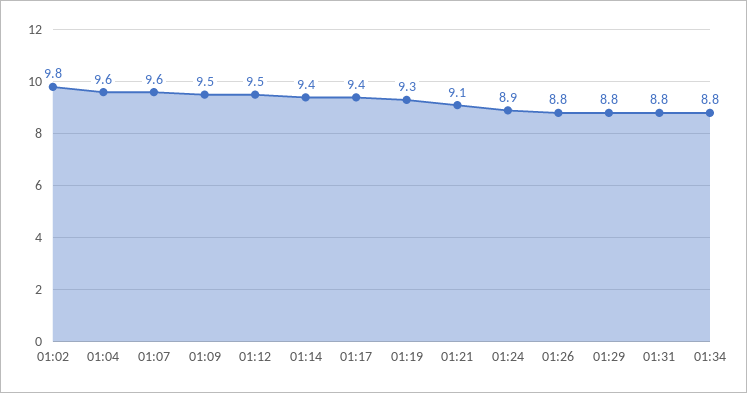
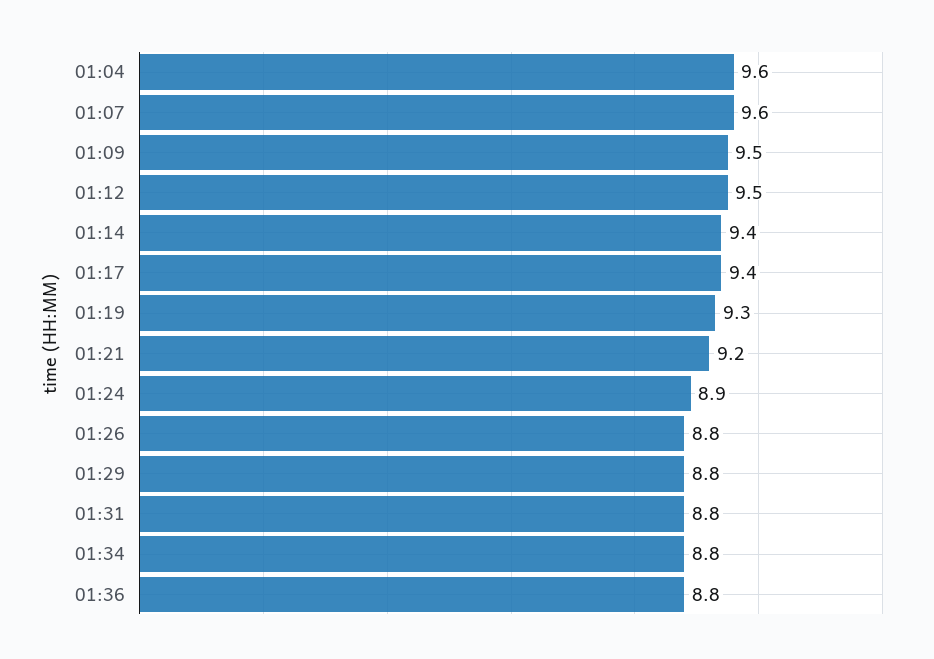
01:02: 9.8 -> none
01:21: 9.1 -> 9.2
01:36: none -> 8.8

